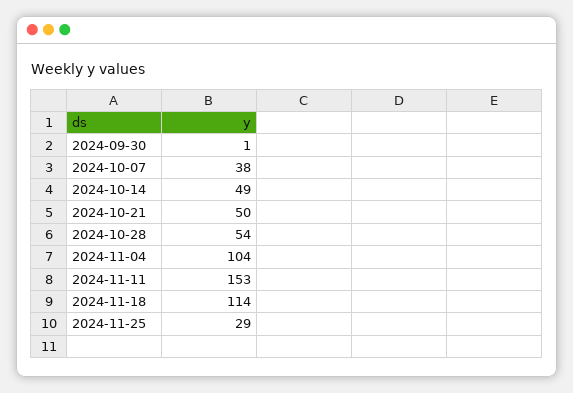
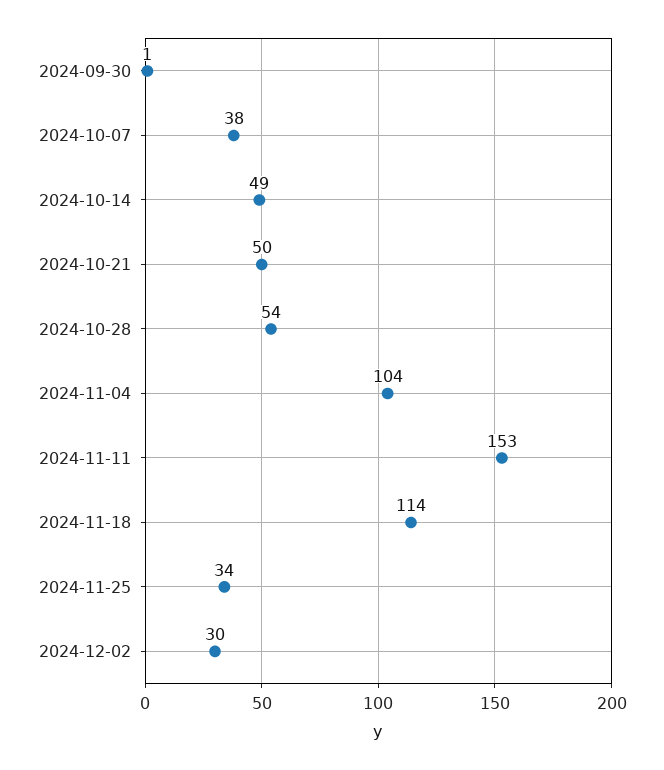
2024-11-25: 29 -> 34
2024-12-02: none -> 30

